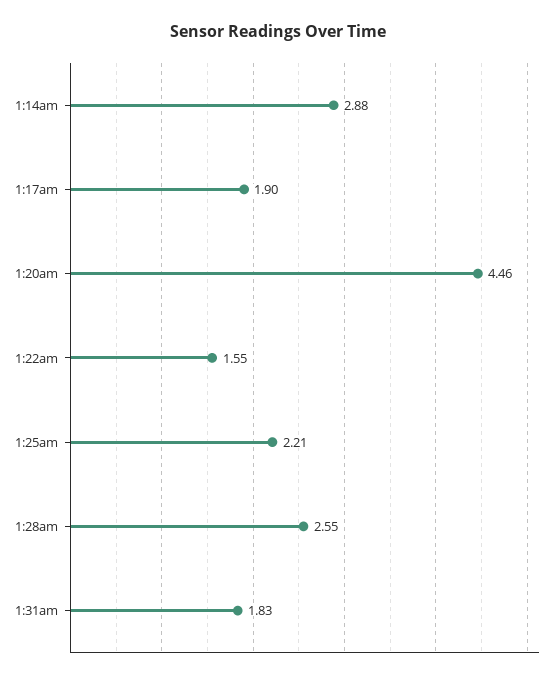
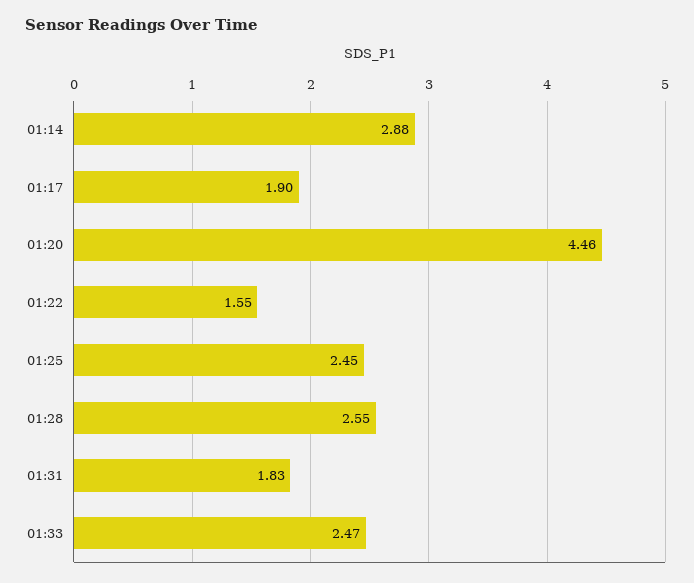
1:25am: 2.21 -> 2.45
01:33: none -> 2.47

